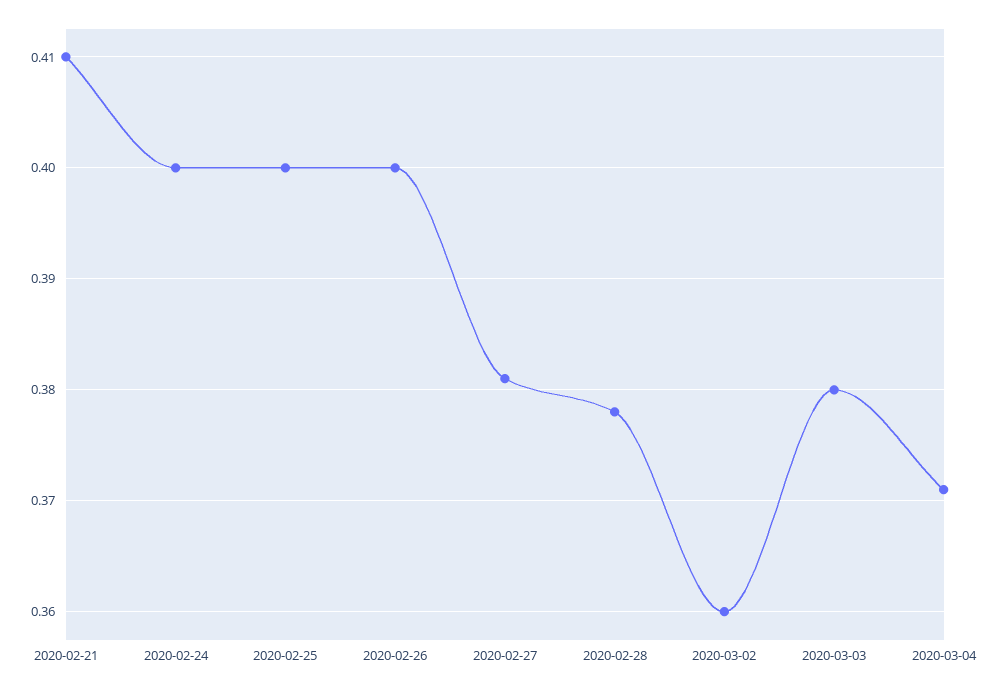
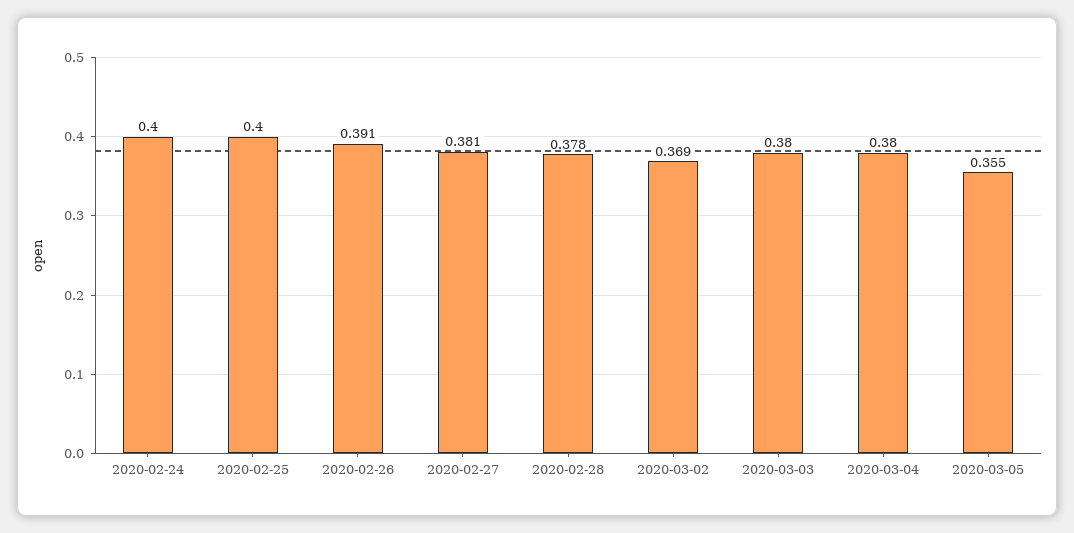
2020-02-21: 0.41 -> none
2020-02-26: 0.4 -> 0.391
2020-03-02: 0.36 -> 0.369
2020-03-04: 0.371 -> 0.38
2020-03-05: none -> 0.355

